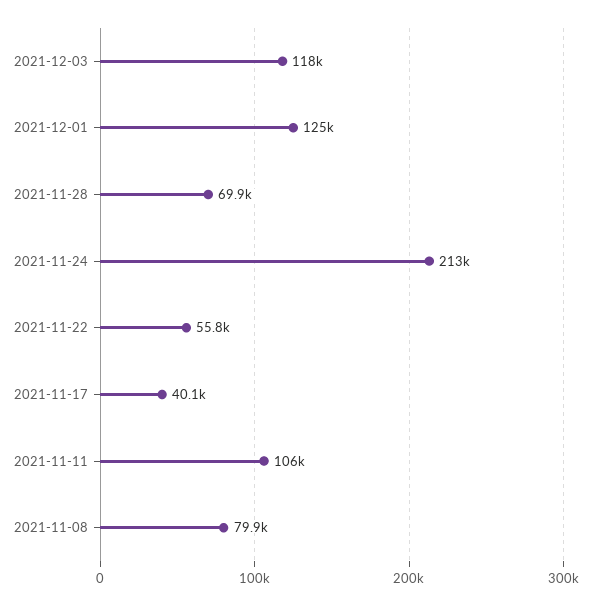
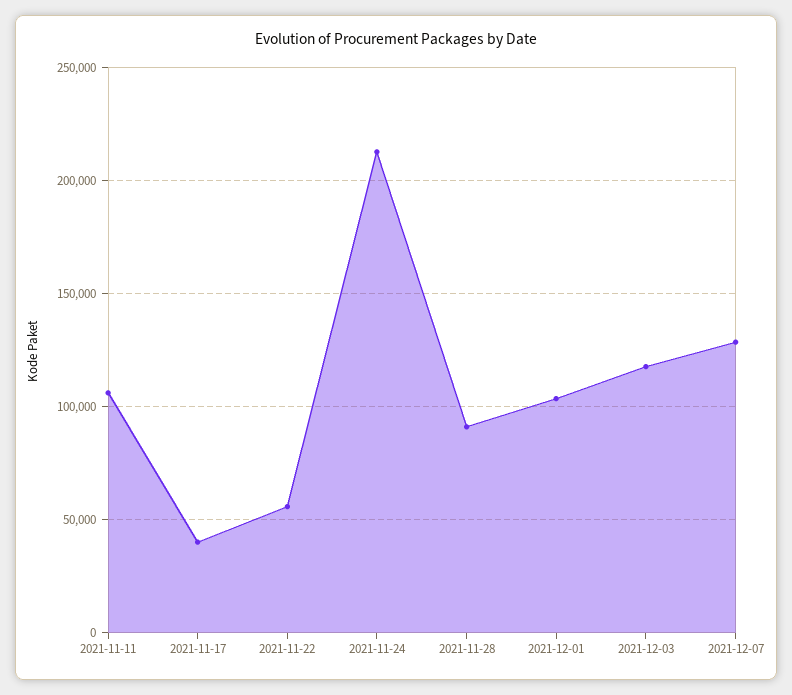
2021-12-01: 125000 -> 105000
2021-11-28: 69900 -> 90000
2021-11-08: 79900 -> none
2021-12-07: none -> 130000

